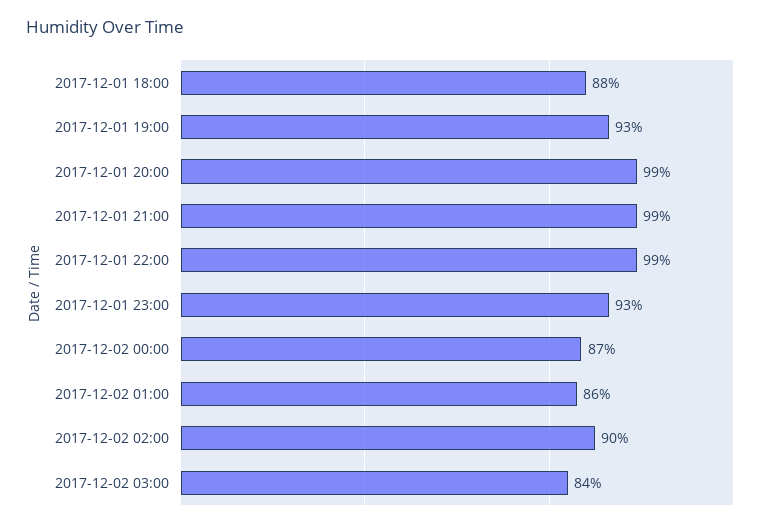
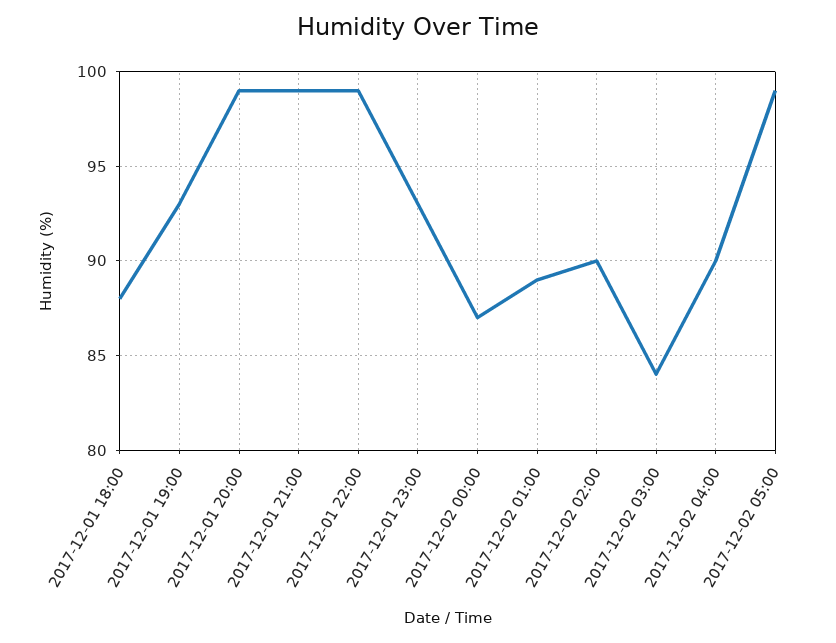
2017-12-02 01:00: 86 -> 89
2017-12-02 04:00: none -> 90
2017-12-02 05:00: none -> 99

